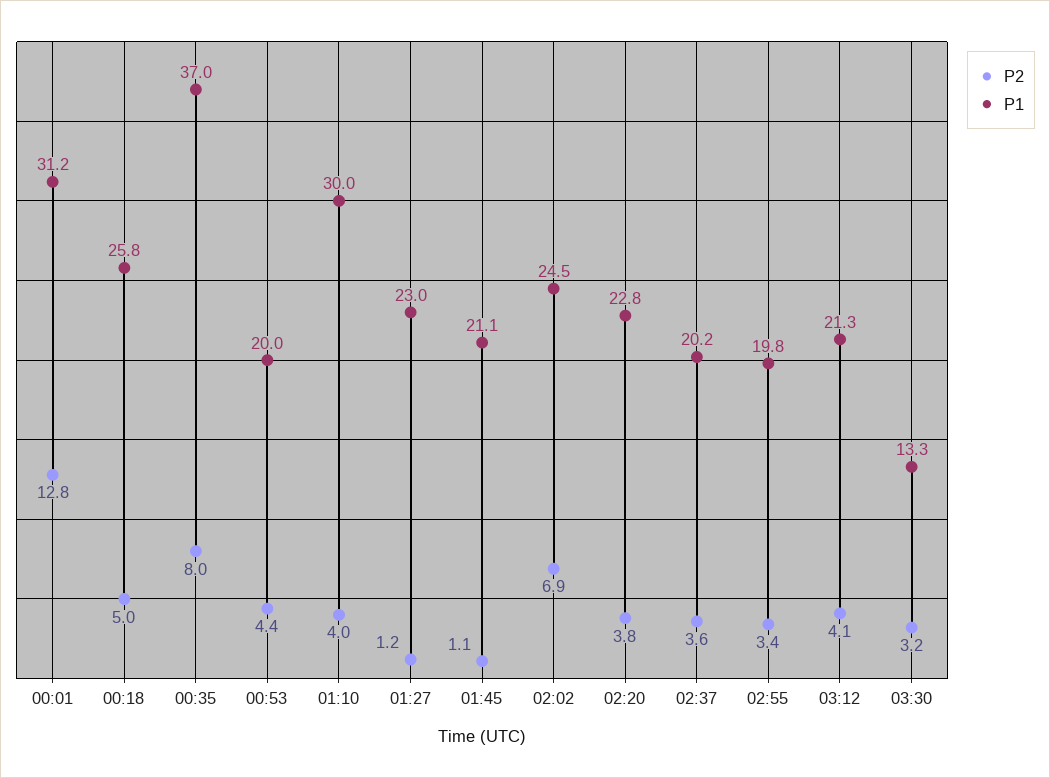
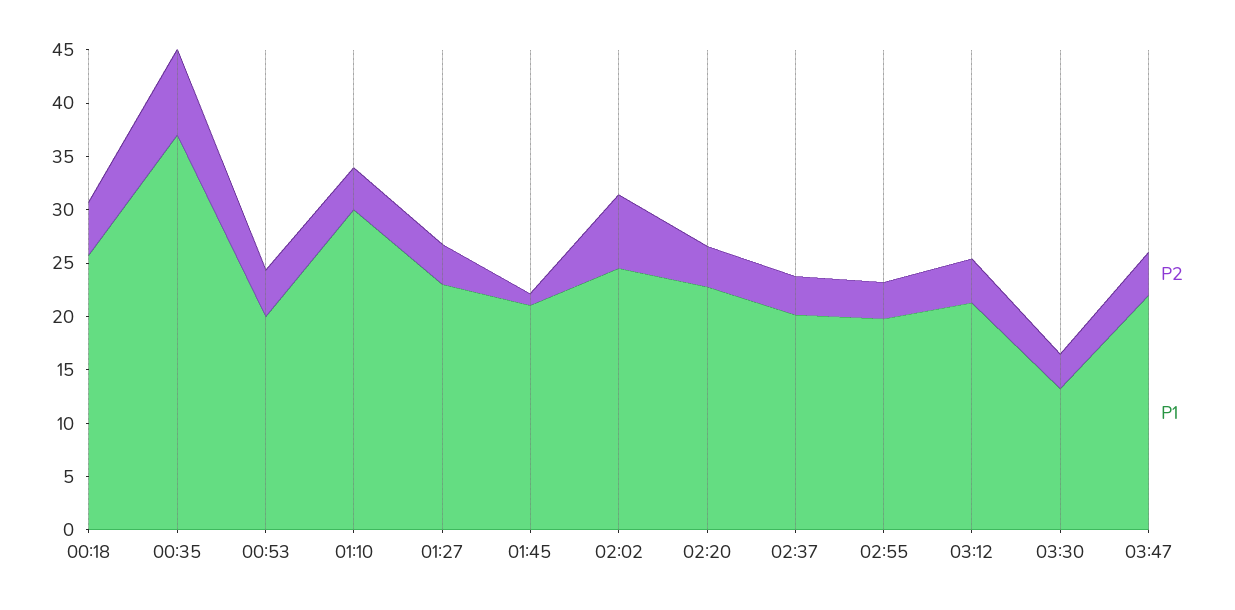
P2, 00:01: 12.8 -> none
P1, 00:01: 31.2 -> none
P2, 01:27: 1.2 -> 4
P2, 03:47: none -> 4
P1, 03:47: none -> 22

